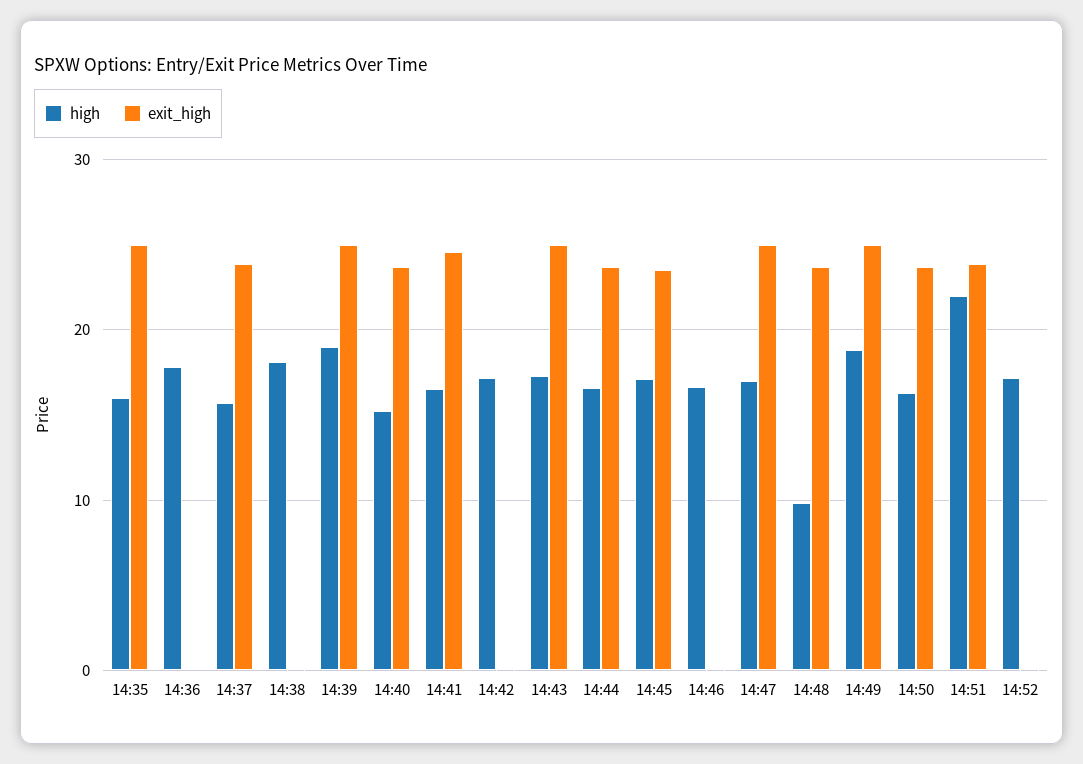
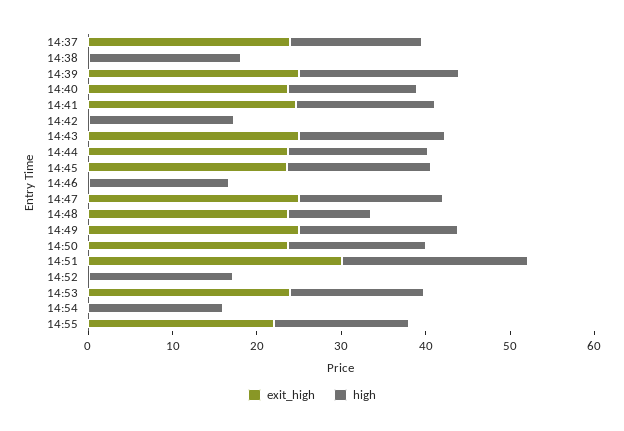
high, 14:35: 16 -> none
exit_high, 14:35: 25 -> none
high, 14:36: 18 -> none
exit_high, 14:36: 0 -> none
exit_high, 14:51: 24 -> 30
exit_high, 14:53: none -> 24
high, 14:53: none -> 16
exit_high, 14:54: none -> 0
high, 14:54: none -> 16
exit_high, 14:55: none -> 22
high, 14:55: none -> 16

